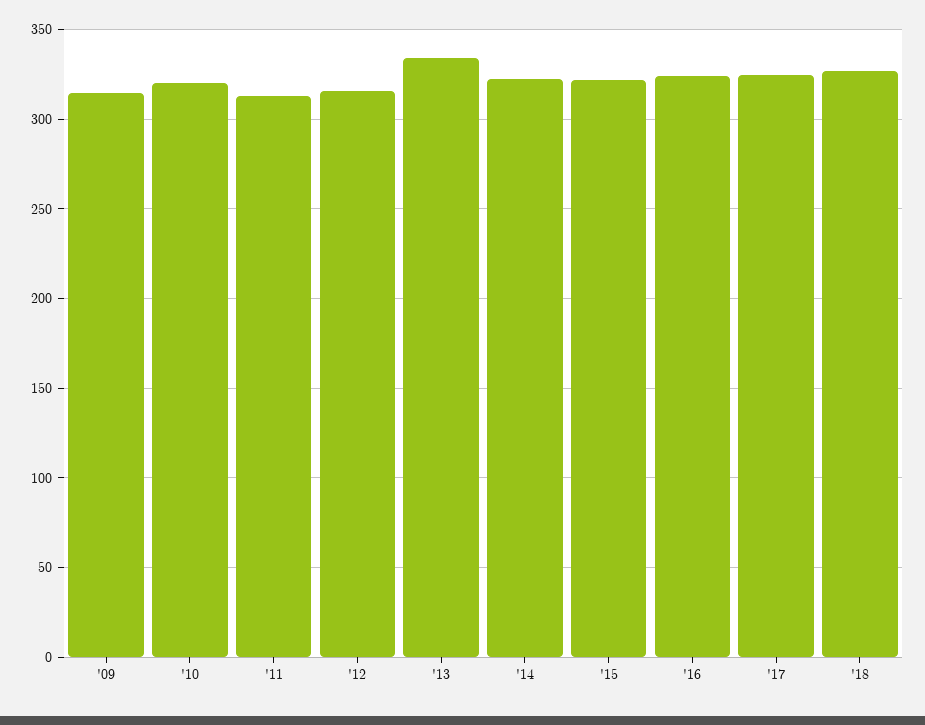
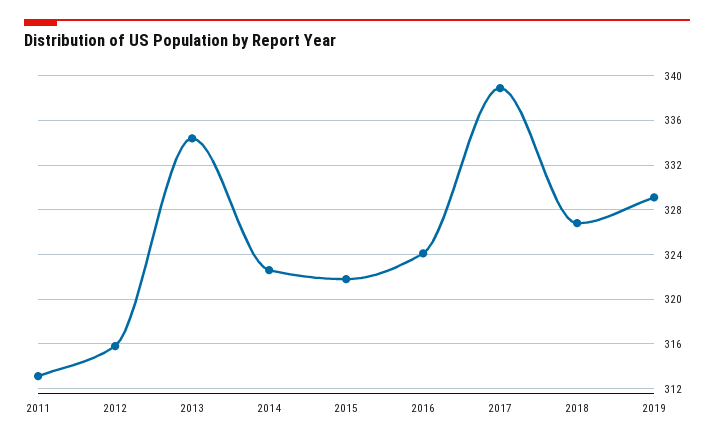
'09: 315 -> none
'10: 320 -> none
'17: 325 -> 339
2019: none -> 329

